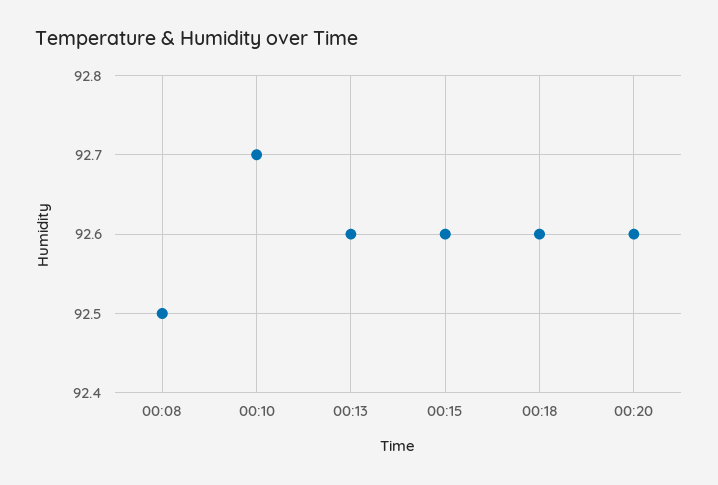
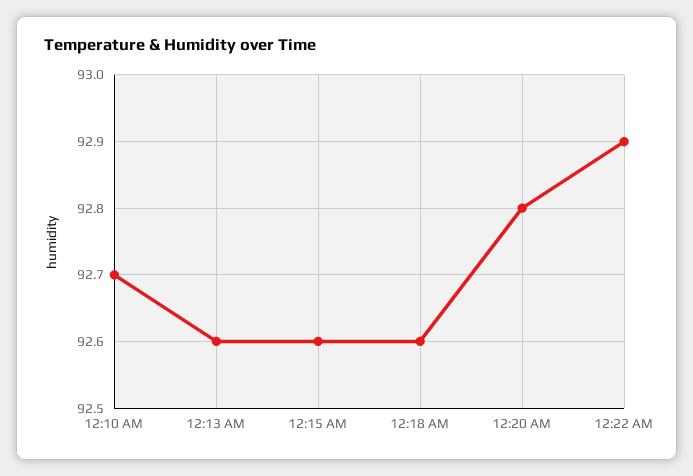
00:08: 92.5 -> none
00:20: 92.6 -> 92.8
12:22 AM: none -> 92.9

